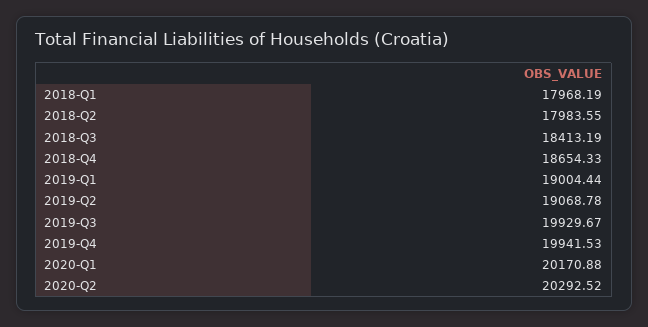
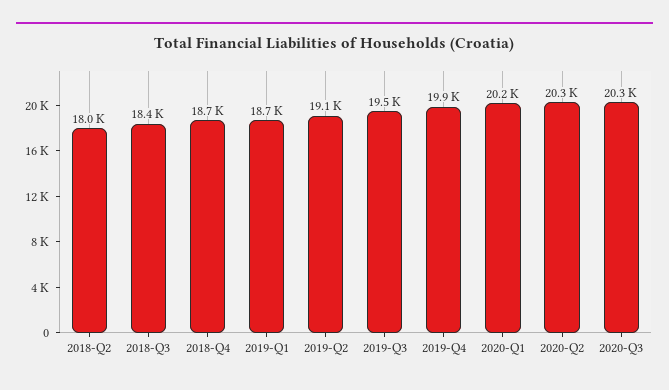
2018-Q1: 17968.19 -> none
2019-Q1: 19004.44 -> 18700
2019-Q3: 19929.67 -> 19500
2020-Q3: none -> 20300

